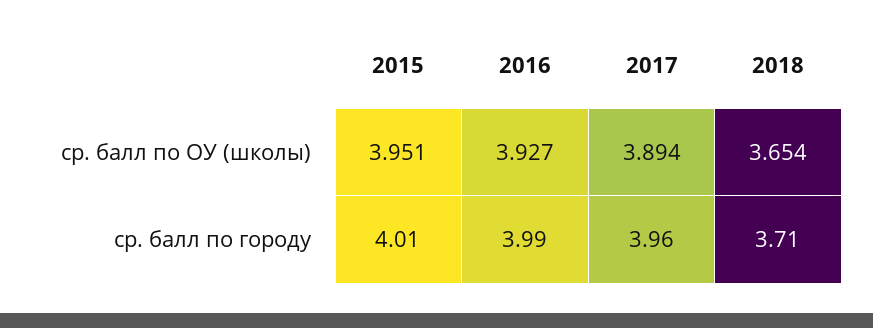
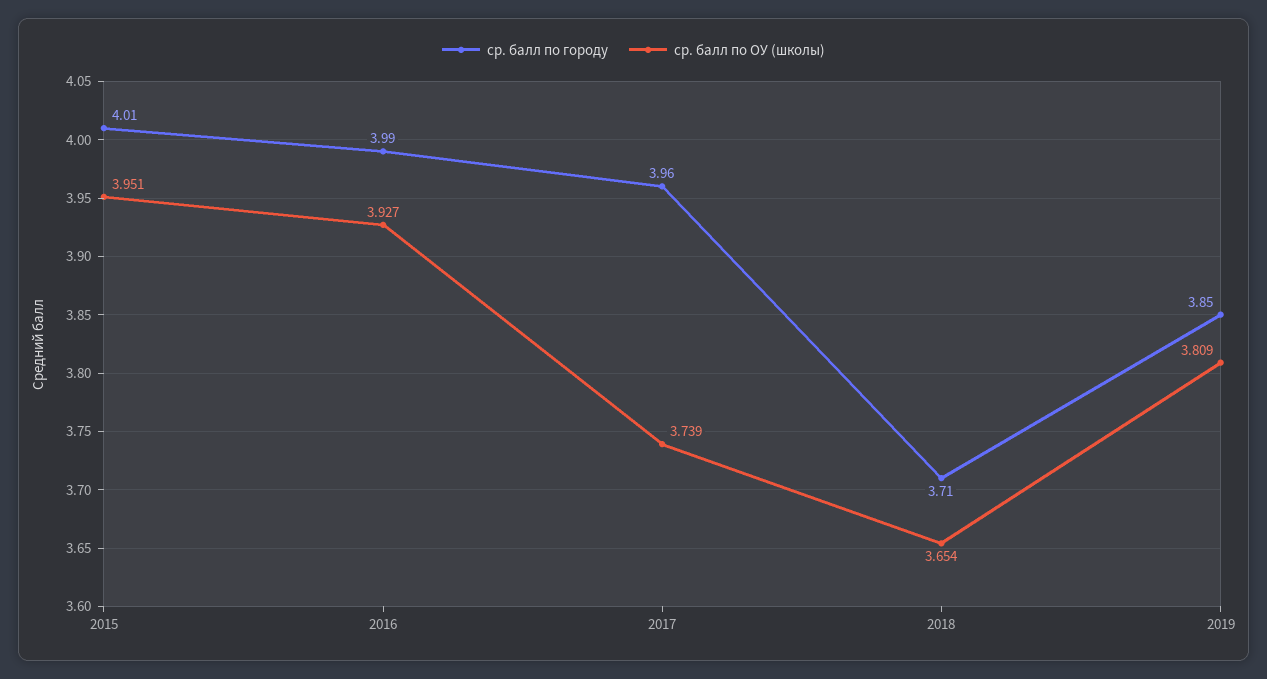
ср. балл по ОУ (школы), 2017: 3.894 -> 3.739
ср. балл по городу, 2019: none -> 3.85
ср. балл по ОУ (школы), 2019: none -> 3.809

